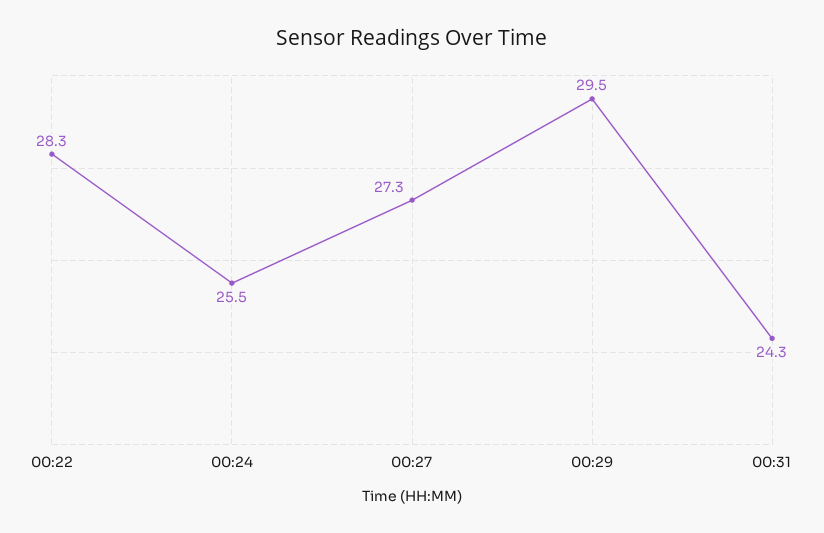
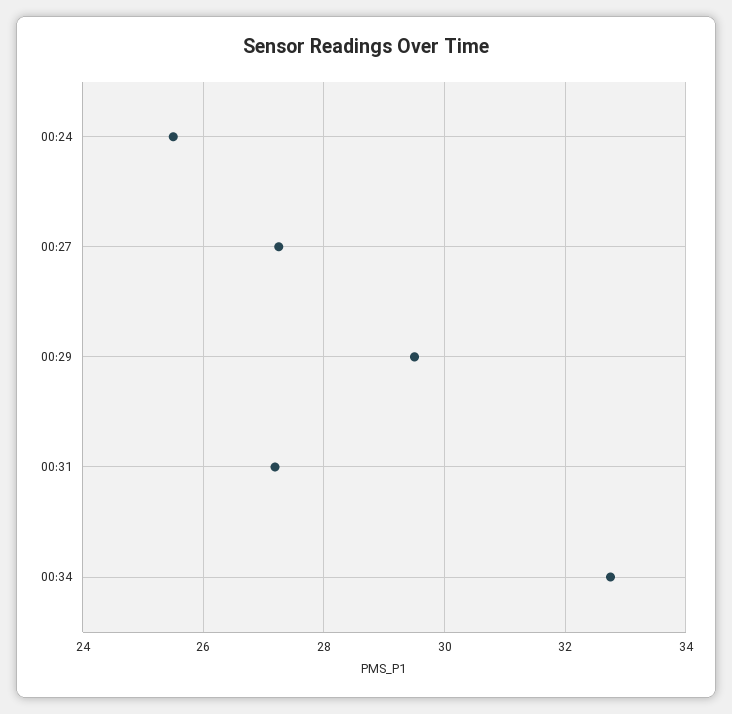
00:22: 28.3 -> none
00:31: 24.3 -> 27.2
00:34: none -> 32.8

